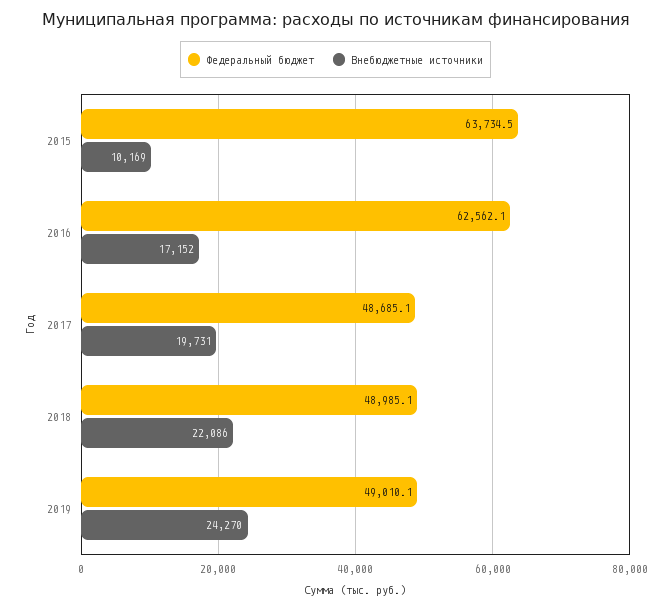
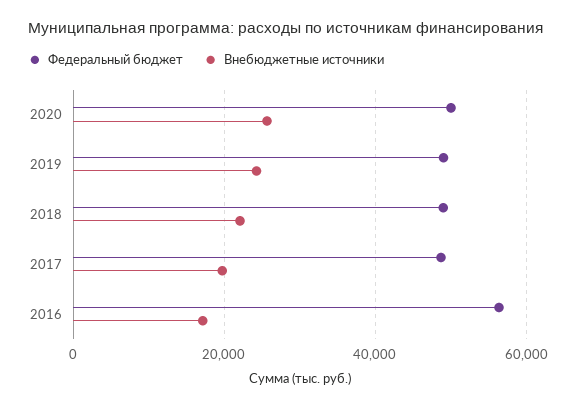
Федеральный бюджет, 2015: 63734.5 -> none
Внебюджетные источники, 2015: 10169 -> none
Федеральный бюджет, 2016: 62562.1 -> 56000
Федеральный бюджет, 2020: none -> 50000
Внебюджетные источники, 2020: none -> 26000

